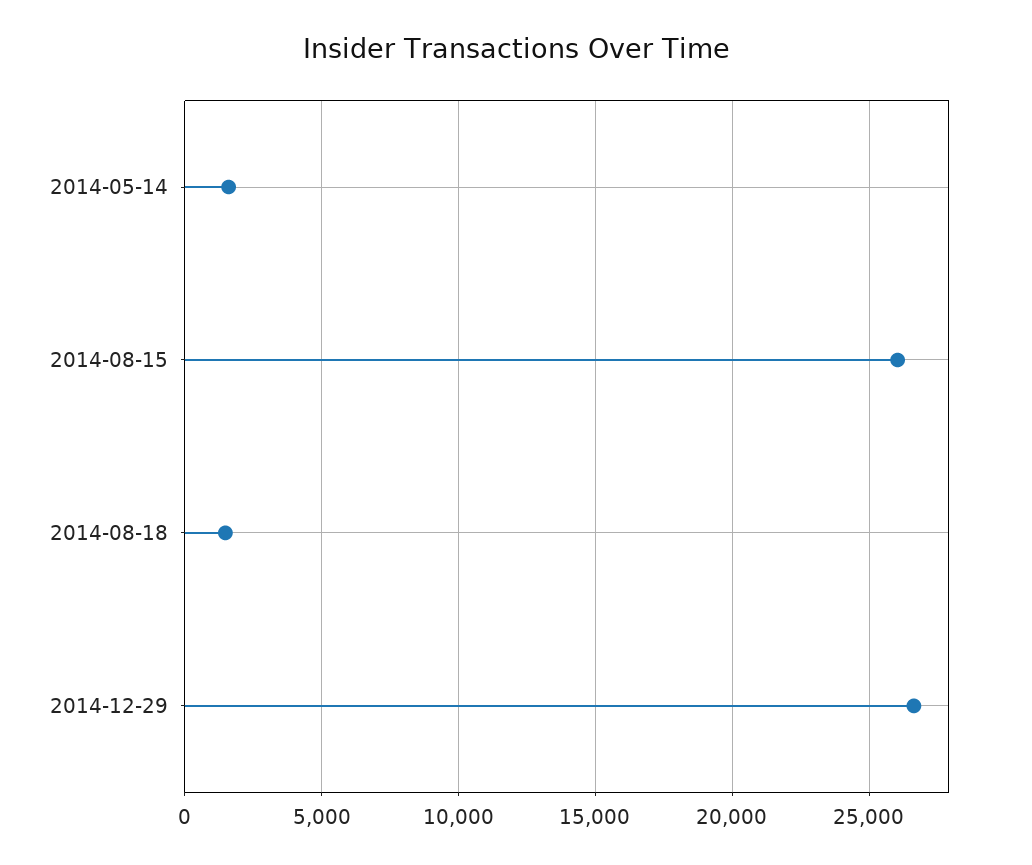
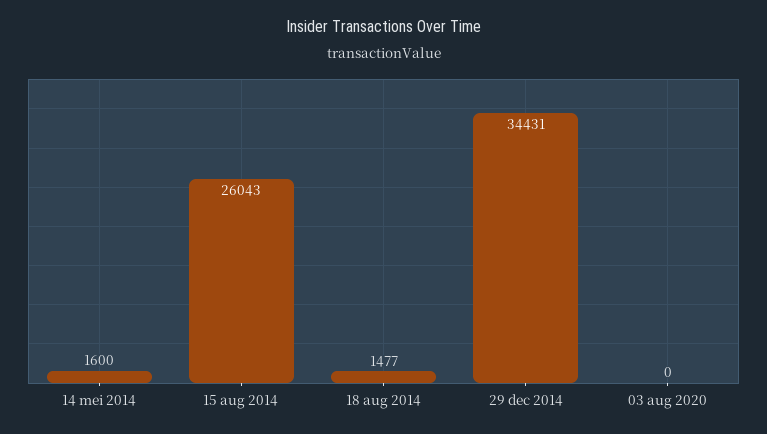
2014-12-29: 26500 -> 34431
03 aug 2020: none -> 0

